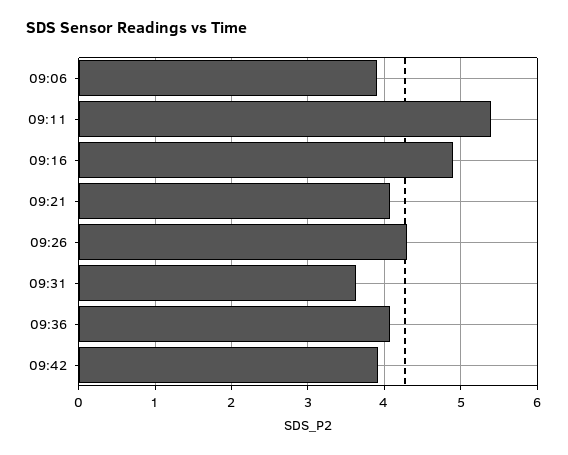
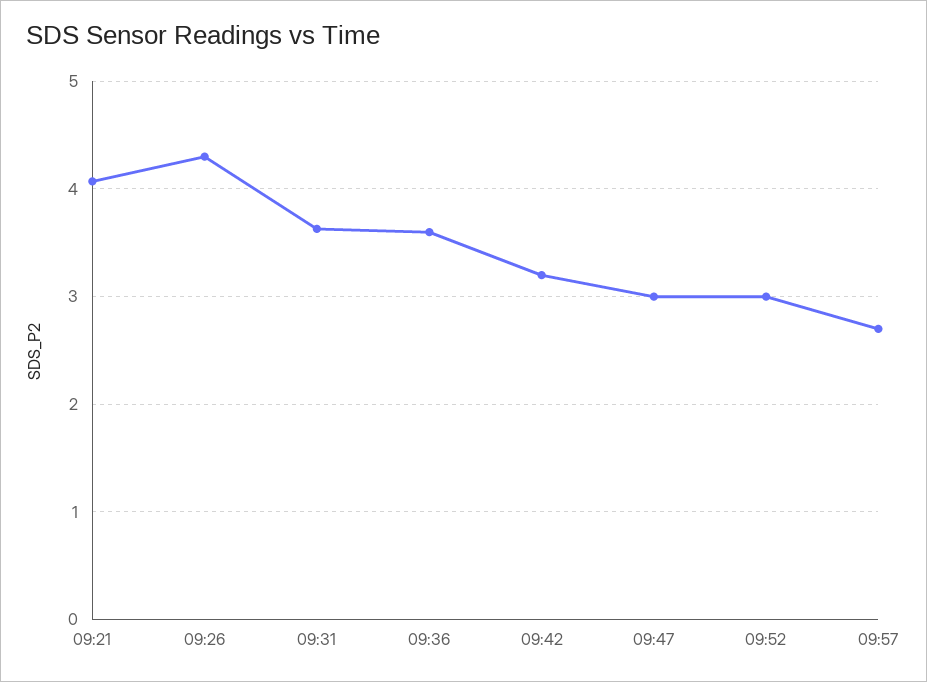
09:06: 3.9 -> none
09:11: 5.4 -> none
09:16: 4.9 -> none
09:36: 4.1 -> 3.6
09:42: 3.9 -> 3.2
09:47: none -> 3
09:52: none -> 3
09:57: none -> 2.7

